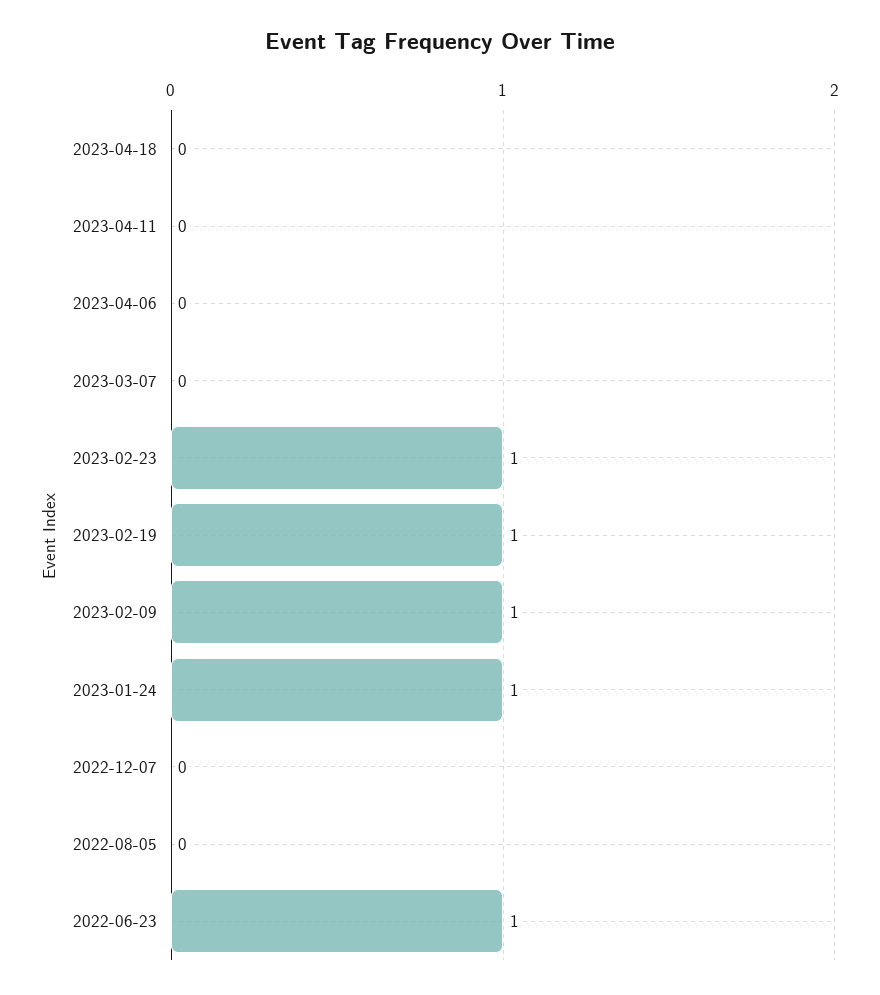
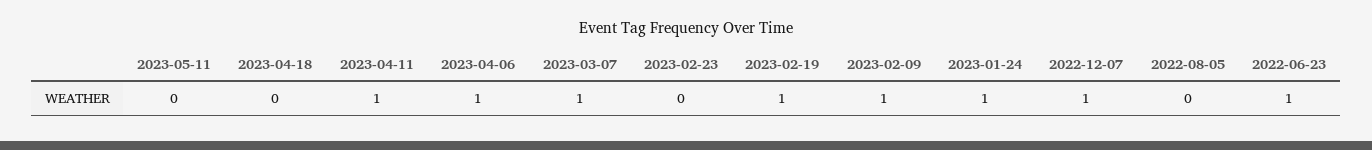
2023-04-11: 0 -> 1
2023-04-06: 0 -> 1
2023-03-07: 0 -> 1
2023-02-23: 1 -> 0
2022-12-07: 0 -> 1
2023-05-11: none -> 0

